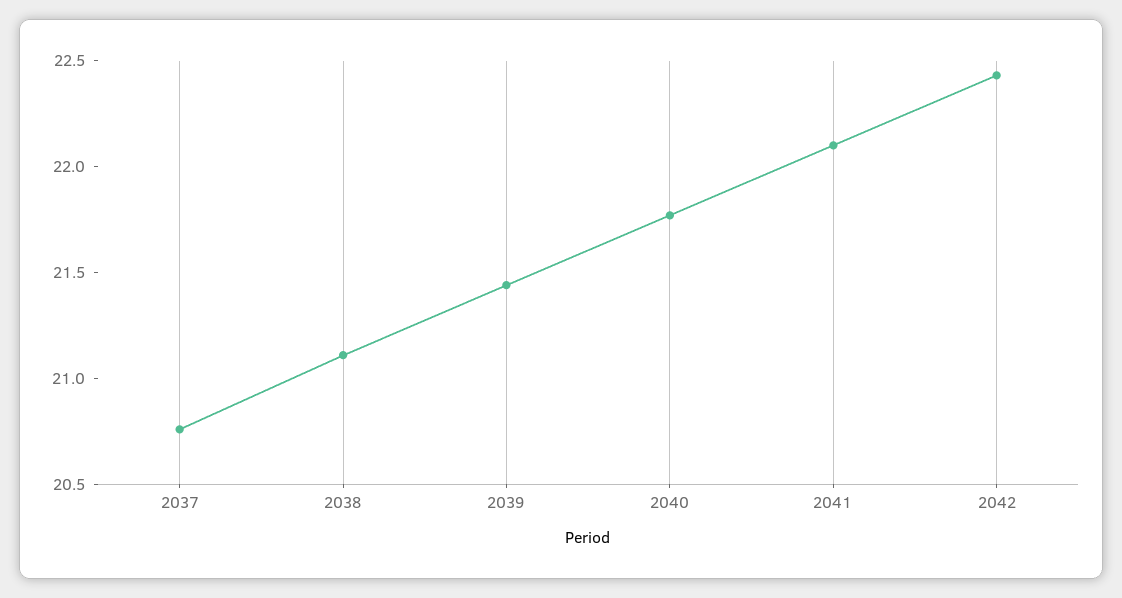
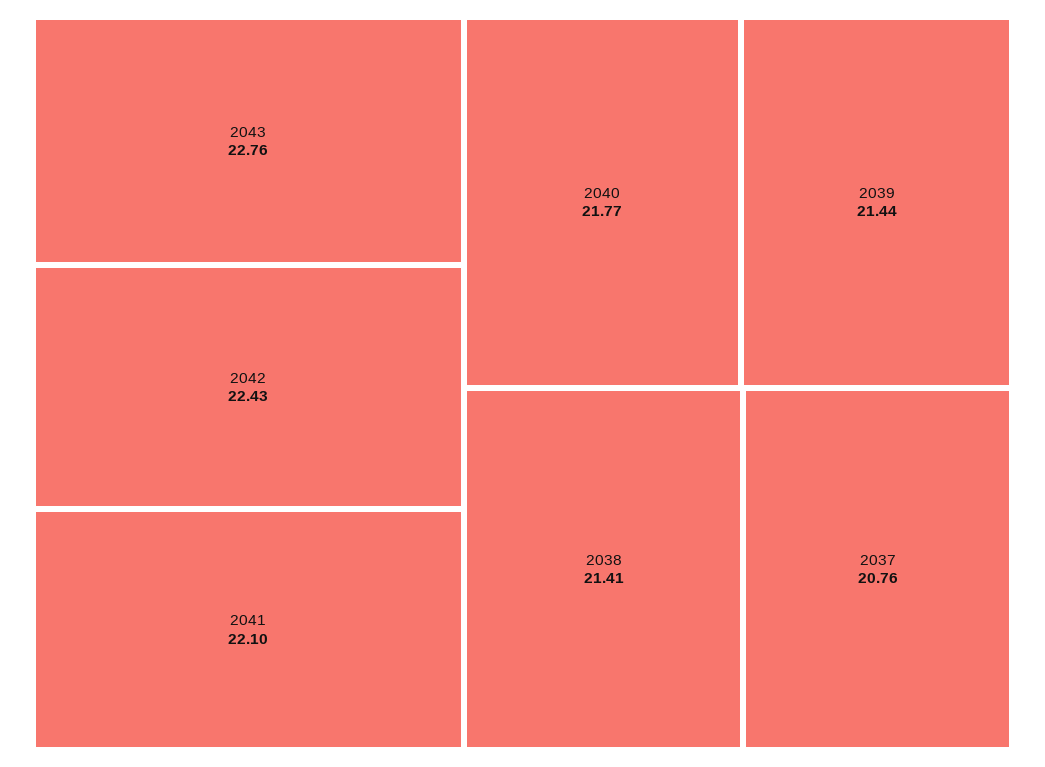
2038: 21.1 -> 21.41
2043: none -> 22.76

